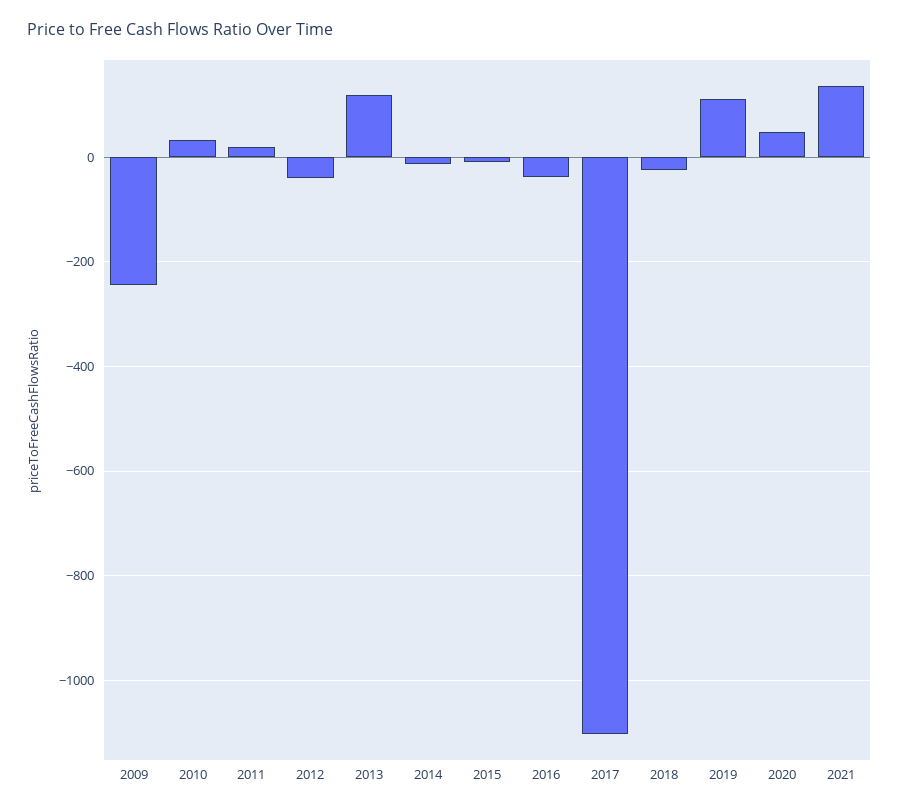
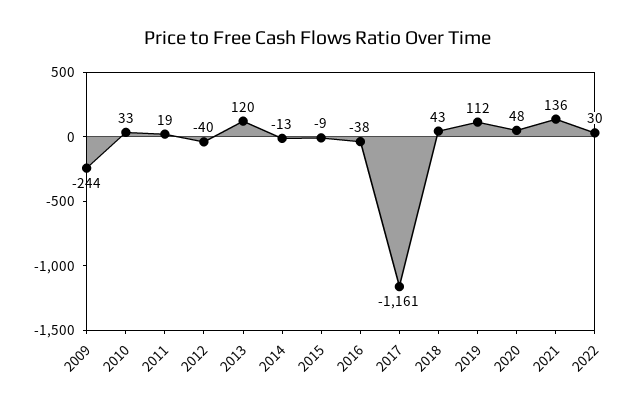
2017: -1100 -> -1161
2018: -20 -> 43
2022: none -> 30

